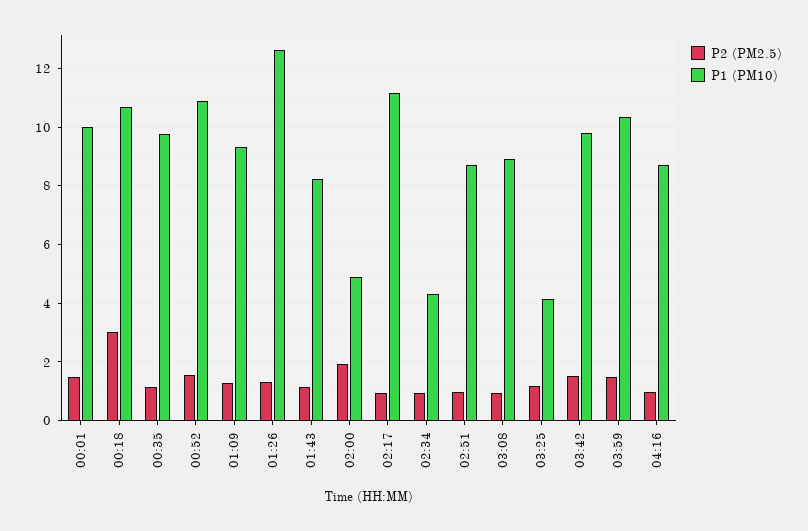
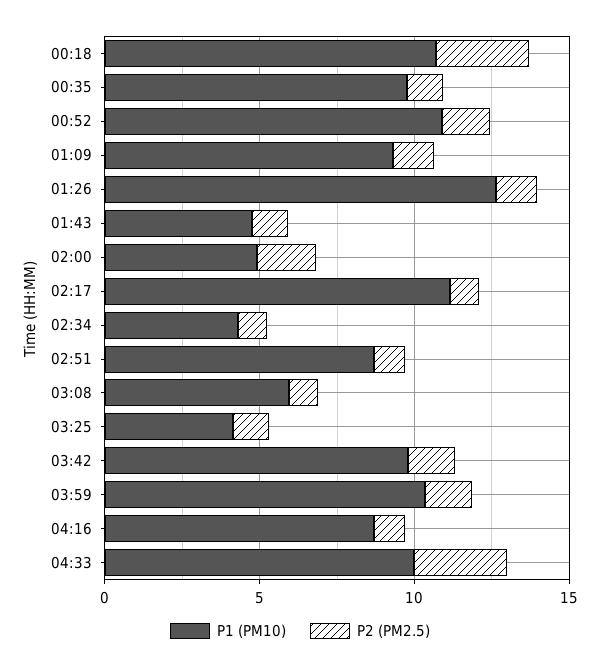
P2 (PM2.5), 00:01: 1.5 -> none
P1 (PM10), 00:01: 10 -> none
P1 (PM10), 01:43: 8.25 -> 5
P1 (PM10), 03:08: 9 -> 6
P1 (PM10), 04:33: none -> 10
P2 (PM2.5), 04:33: none -> 3

